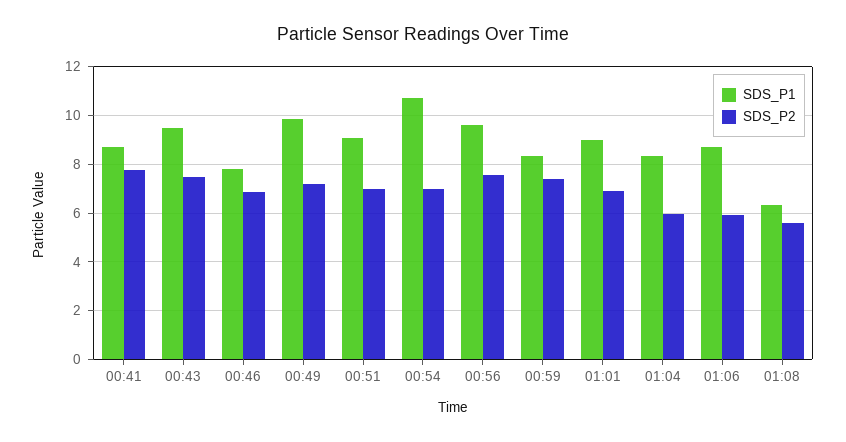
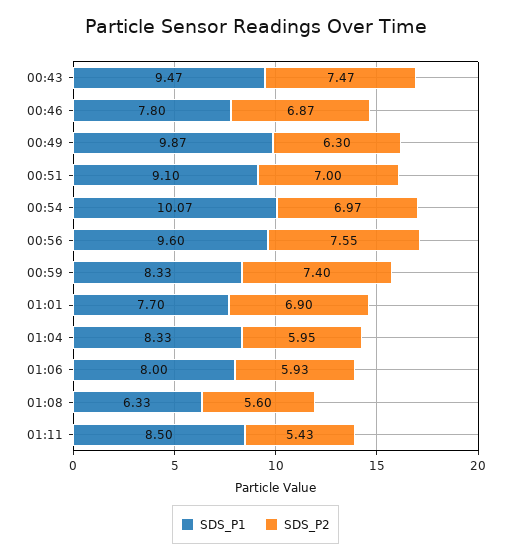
SDS_P1, 00:41: 8.75 -> none
SDS_P2, 00:41: 7.75 -> none
SDS_P2, 00:49: 7.25 -> 6.3
SDS_P1, 00:54: 10.75 -> 10.07
SDS_P1, 01:01: 9 -> 7.7
SDS_P1, 01:06: 8.75 -> 8
SDS_P1, 01:11: none -> 8.5
SDS_P2, 01:11: none -> 5.43

